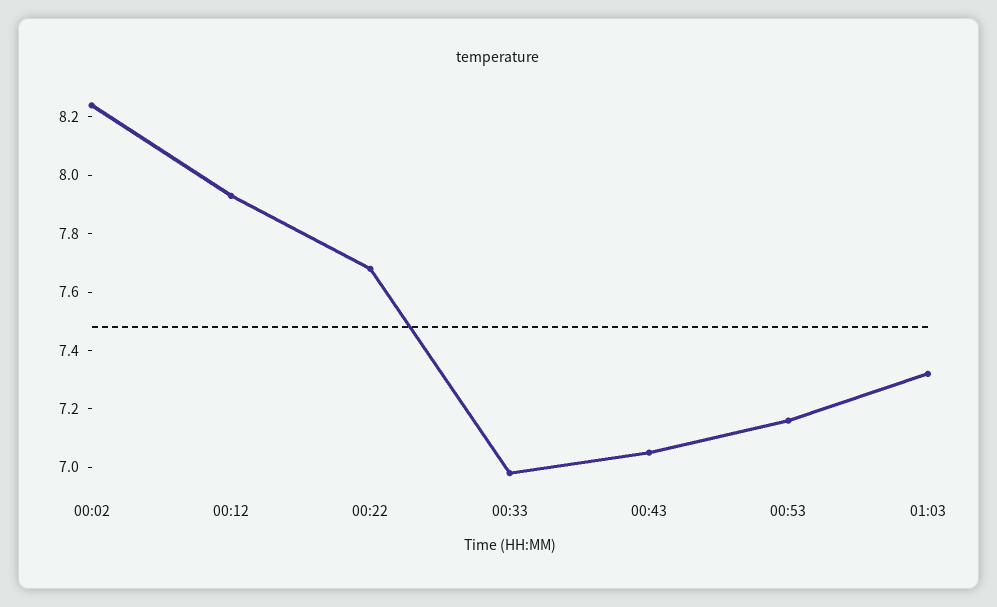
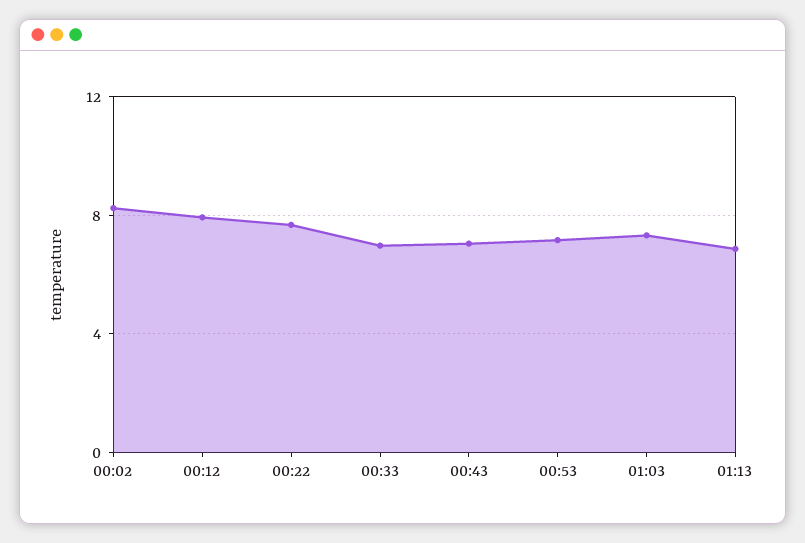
01:13: none -> 7

